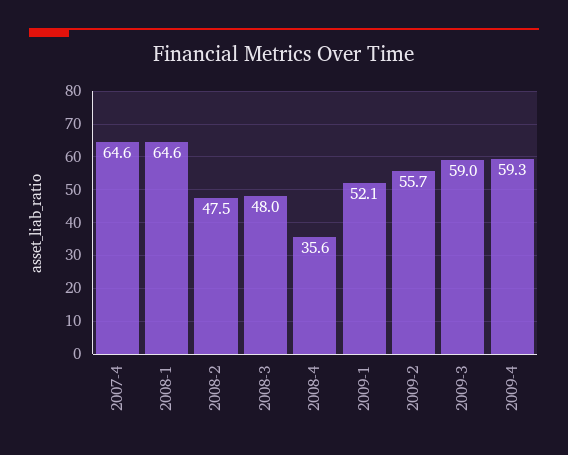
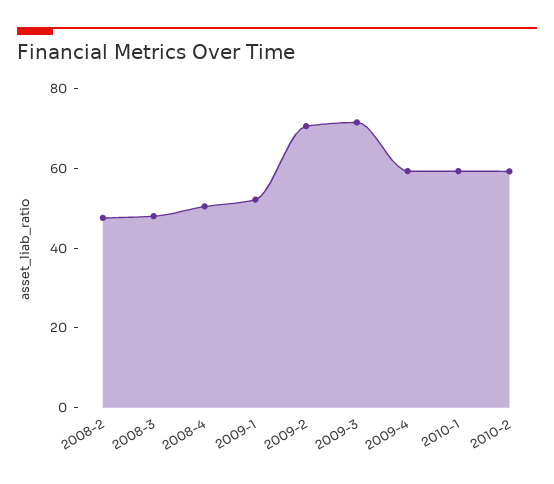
2007-4: 64.6 -> none
2008-1: 64.6 -> none
2008-4: 35.6 -> 50
2009-2: 55.7 -> 70
2009-3: 59 -> 70
2010-1: none -> 60
2010-2: none -> 60

